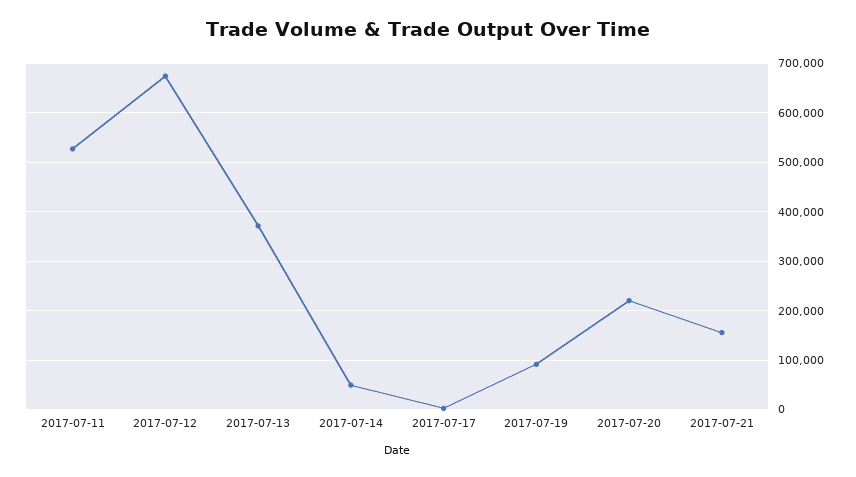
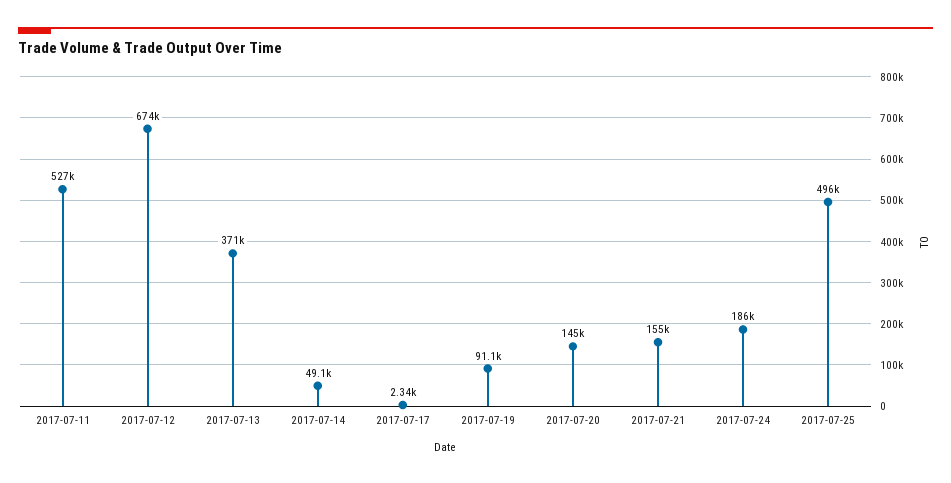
2017-07-20: 220000 -> 145000
2017-07-24: none -> 186000
2017-07-25: none -> 496000

